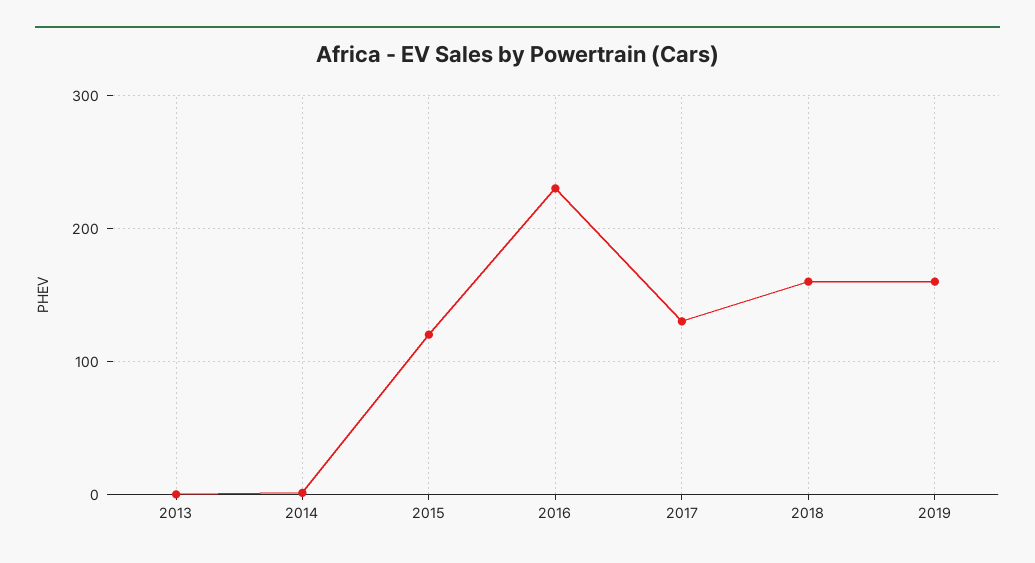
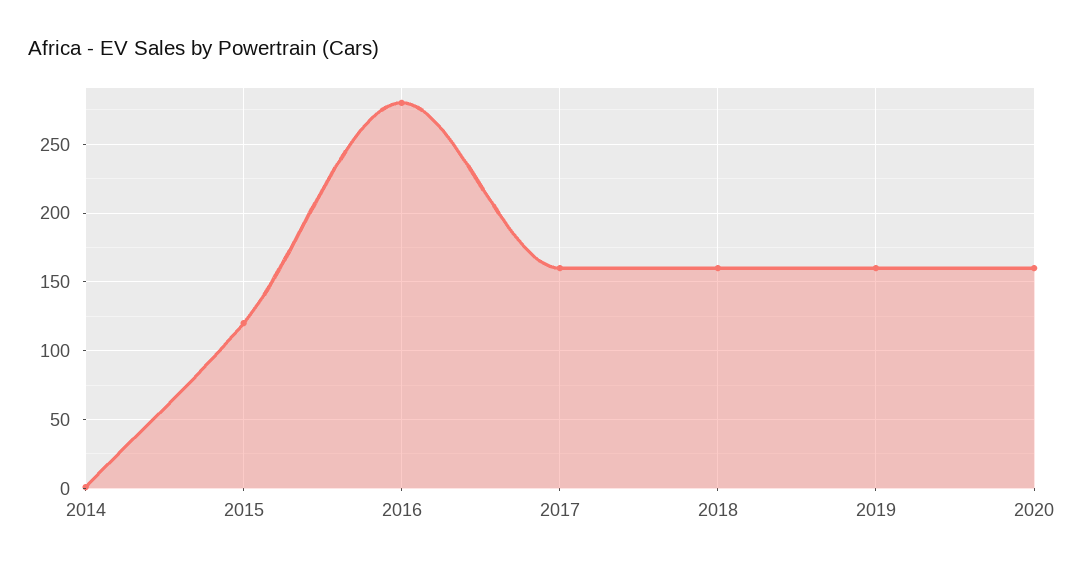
2013: 0 -> none
2016: 230 -> 280
2017: 130 -> 160
2020: none -> 160

